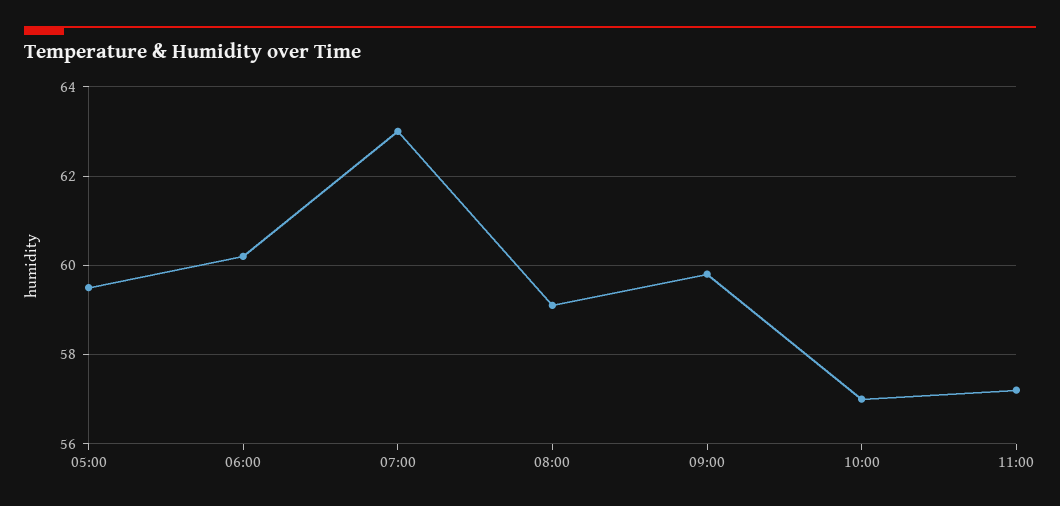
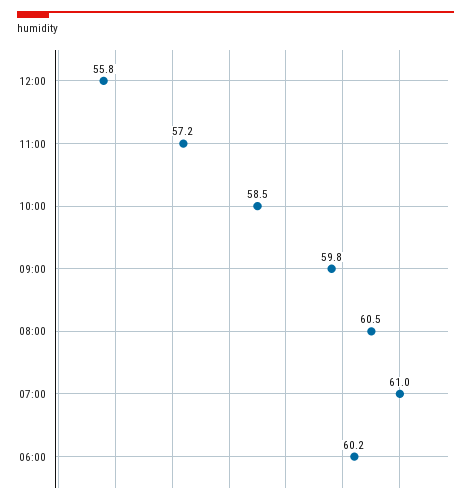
05:00: 59.5 -> none
07:00: 63 -> 61
08:00: 59 -> 60.5
10:00: 57 -> 58.5
12:00: none -> 55.8

